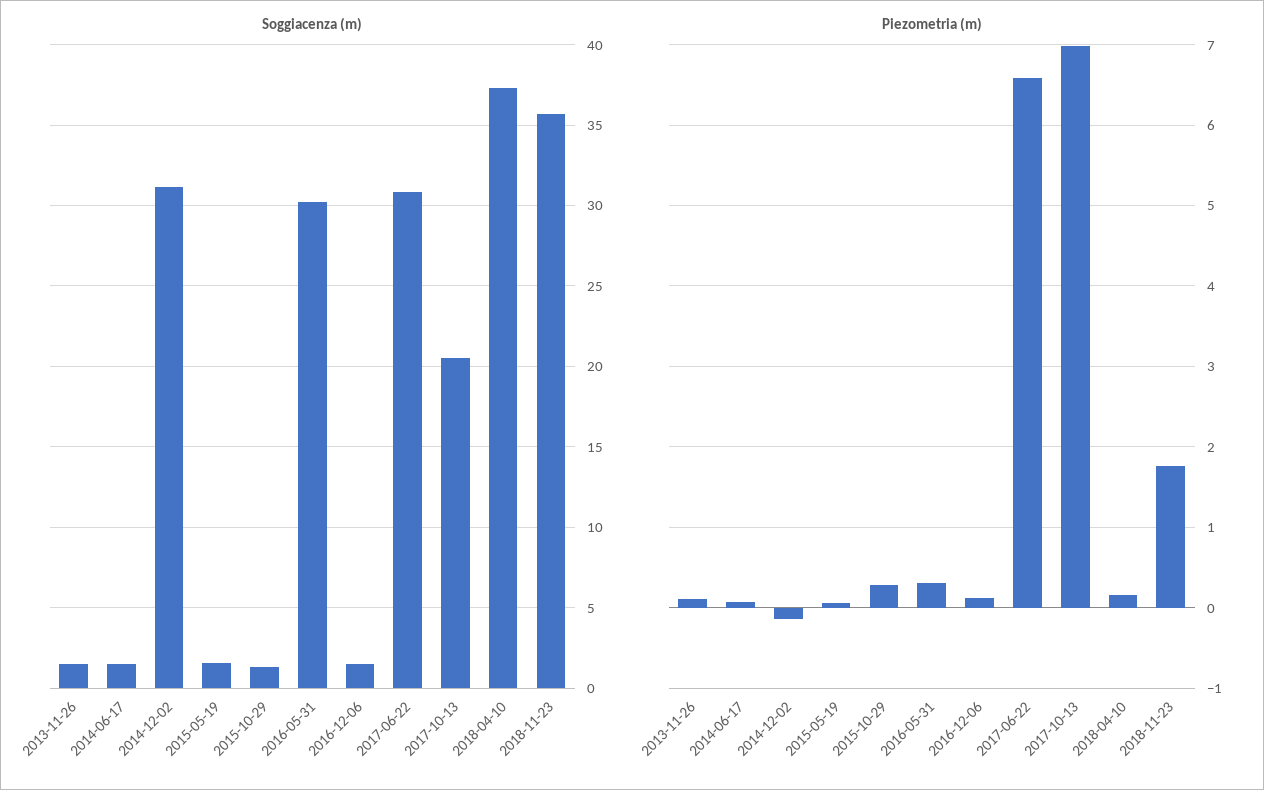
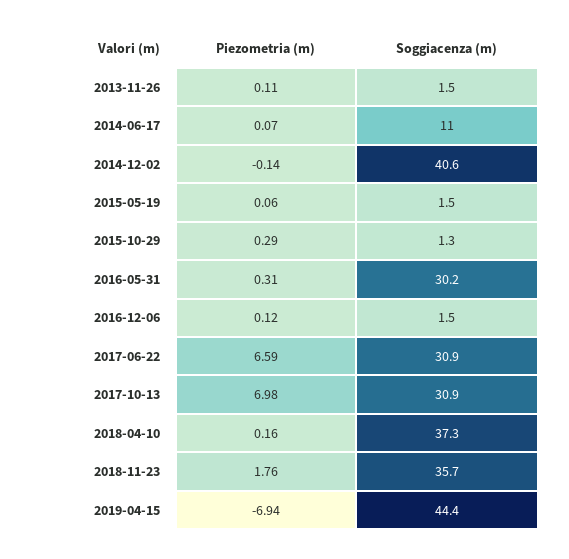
Soggiacenza (m), 2014-06-17: 1.5 -> 11
Soggiacenza (m), 2014-12-02: 31 -> 40.6
Soggiacenza (m), 2017-10-13: 20.5 -> 30.9
Piezometria (m), 2019-04-15: none -> -6.94
Soggiacenza (m), 2019-04-15: none -> 44.4

